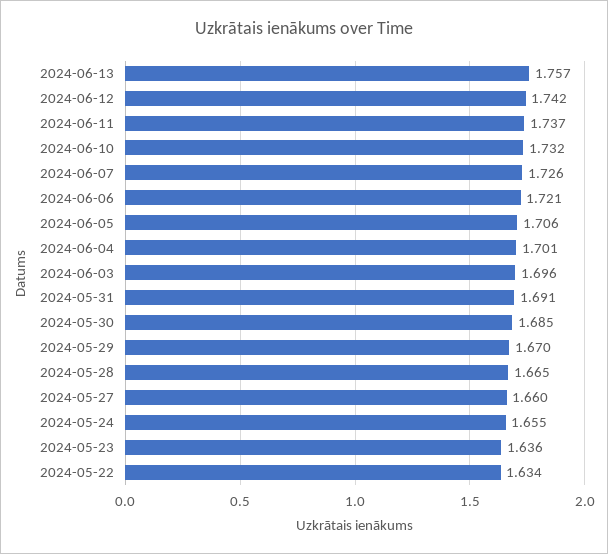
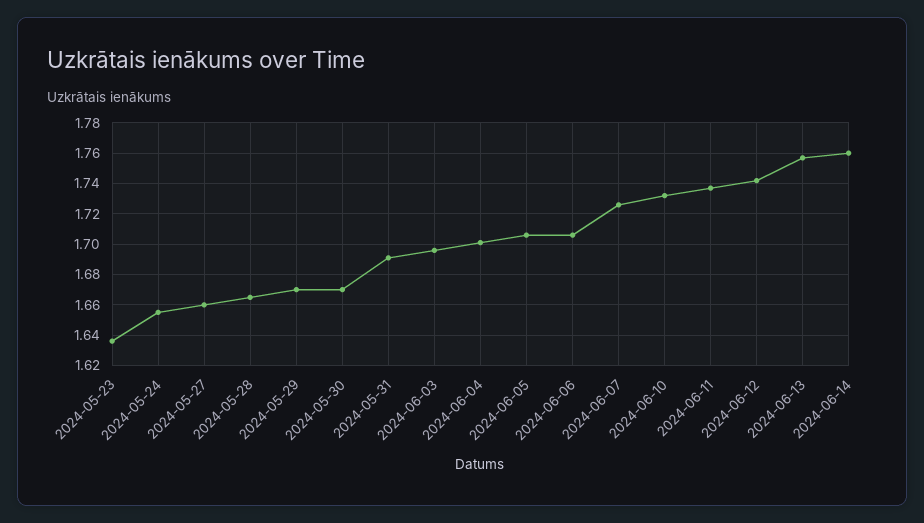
2024-06-06: 1.721 -> 1.705
2024-05-30: 1.685 -> 1.67
2024-05-22: 1.634 -> none
2024-06-14: none -> 1.76

